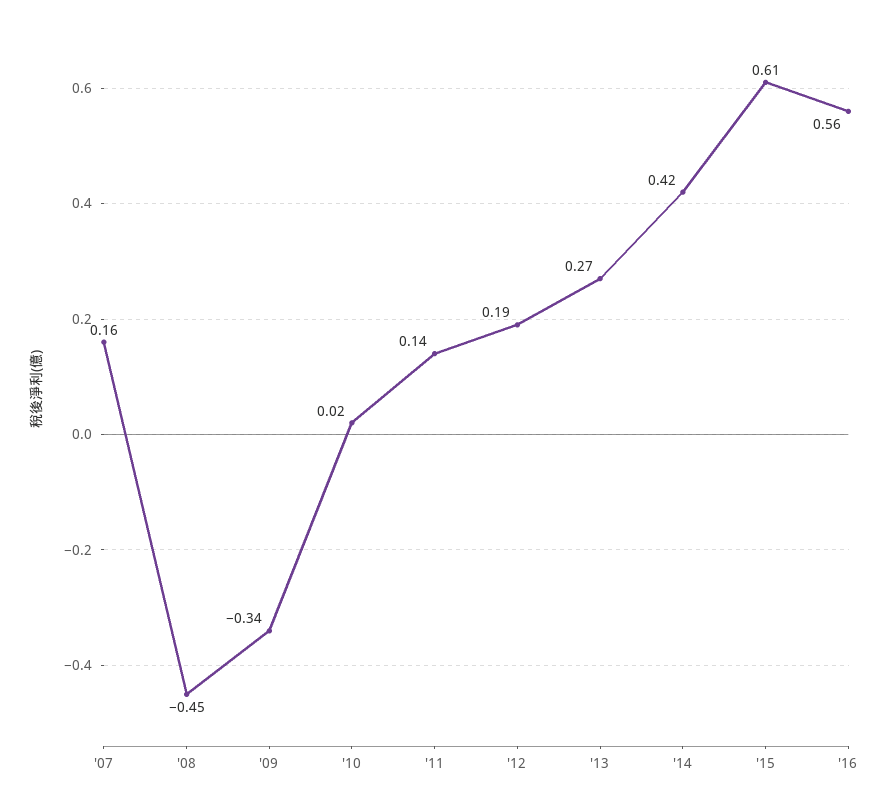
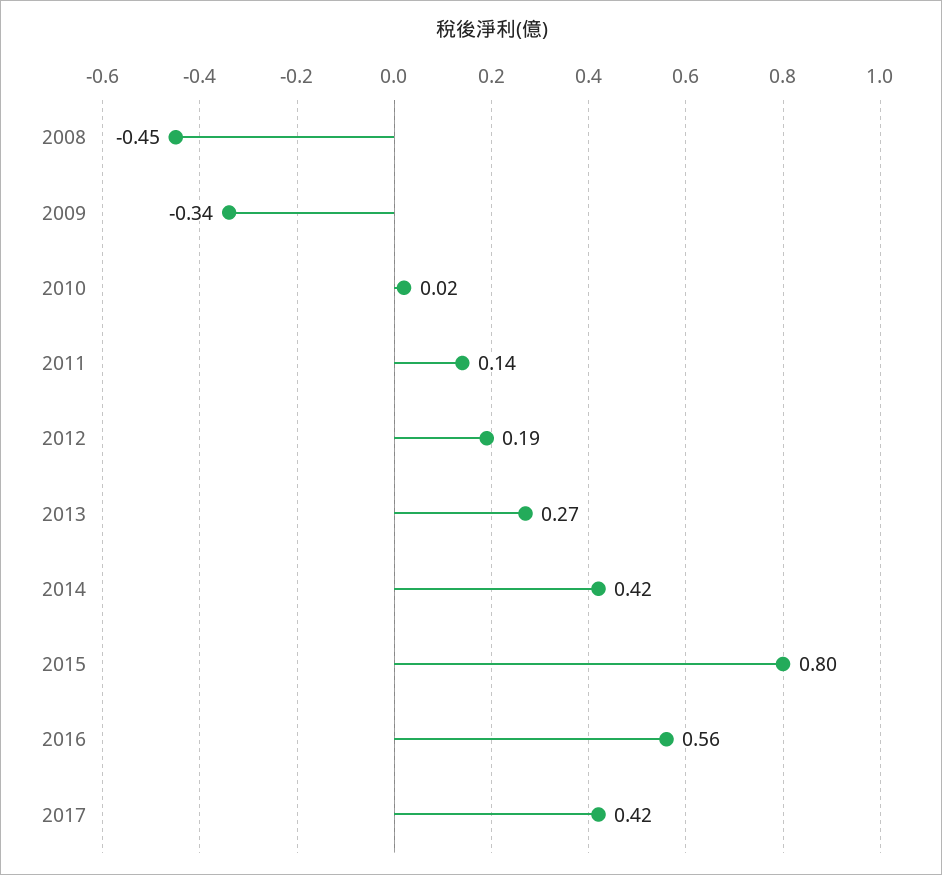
'07: 0.16 -> none
'15: 0.61 -> 0.8
2017: none -> 0.42

